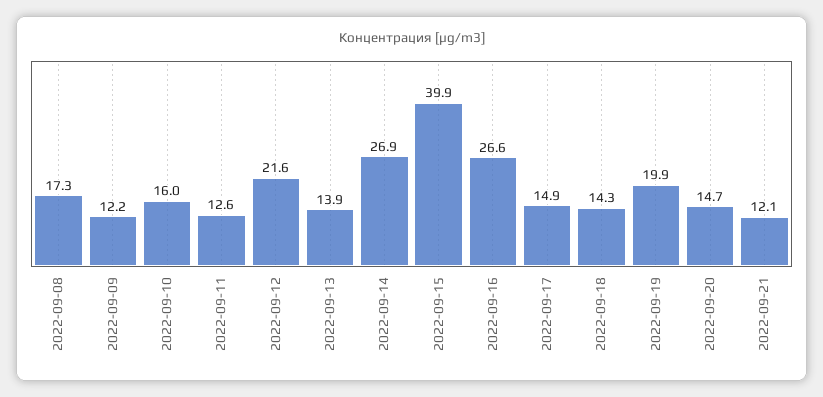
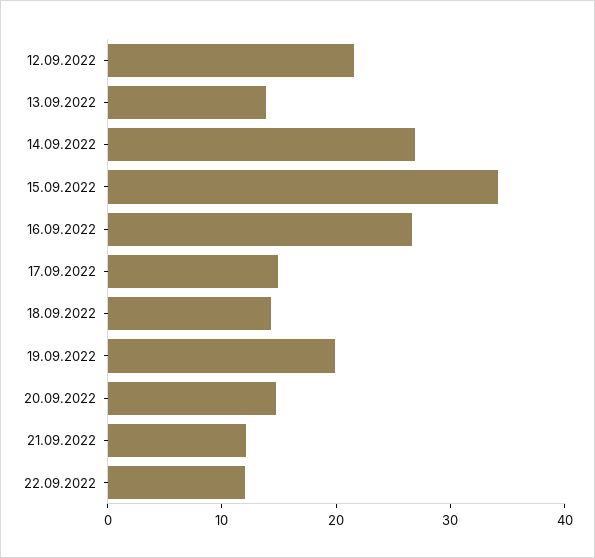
2022-09-08: 17.3 -> none
2022-09-09: 12.2 -> none
2022-09-10: 16 -> none
2022-09-11: 12.6 -> none
2022-09-15: 39.9 -> 34
22.09.2022: none -> 12

